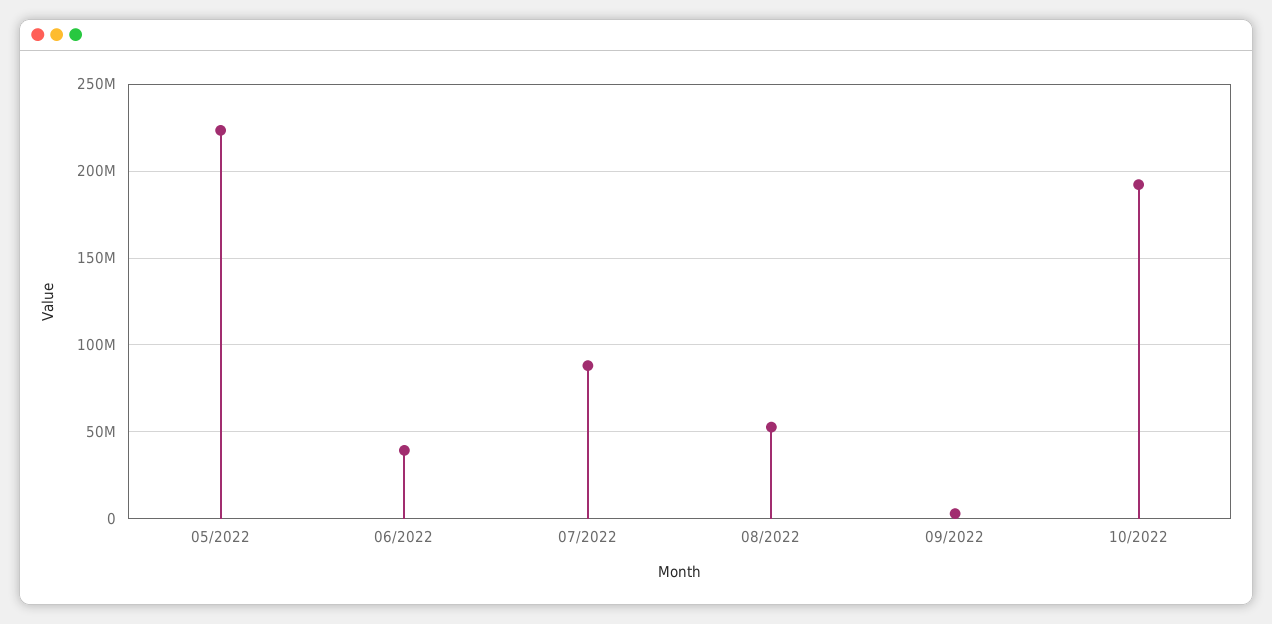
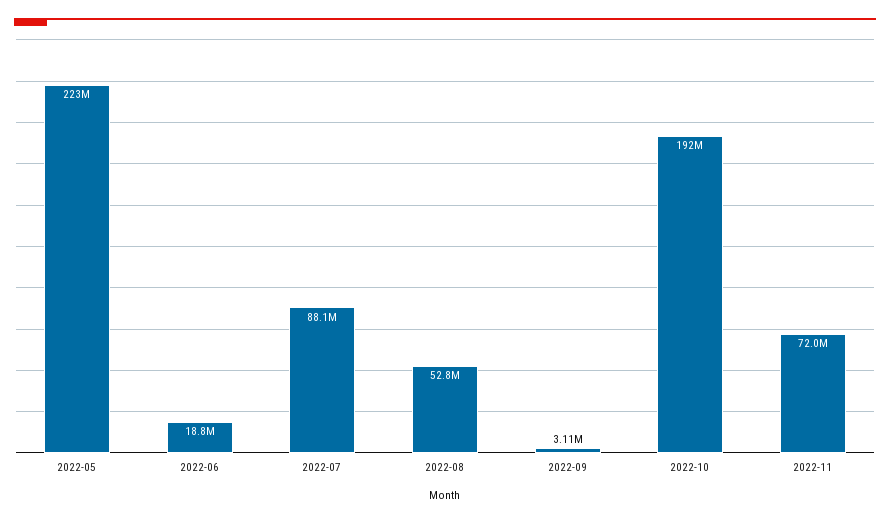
06/2022: 40000000 -> 18800000
2022-11: none -> 72000000

